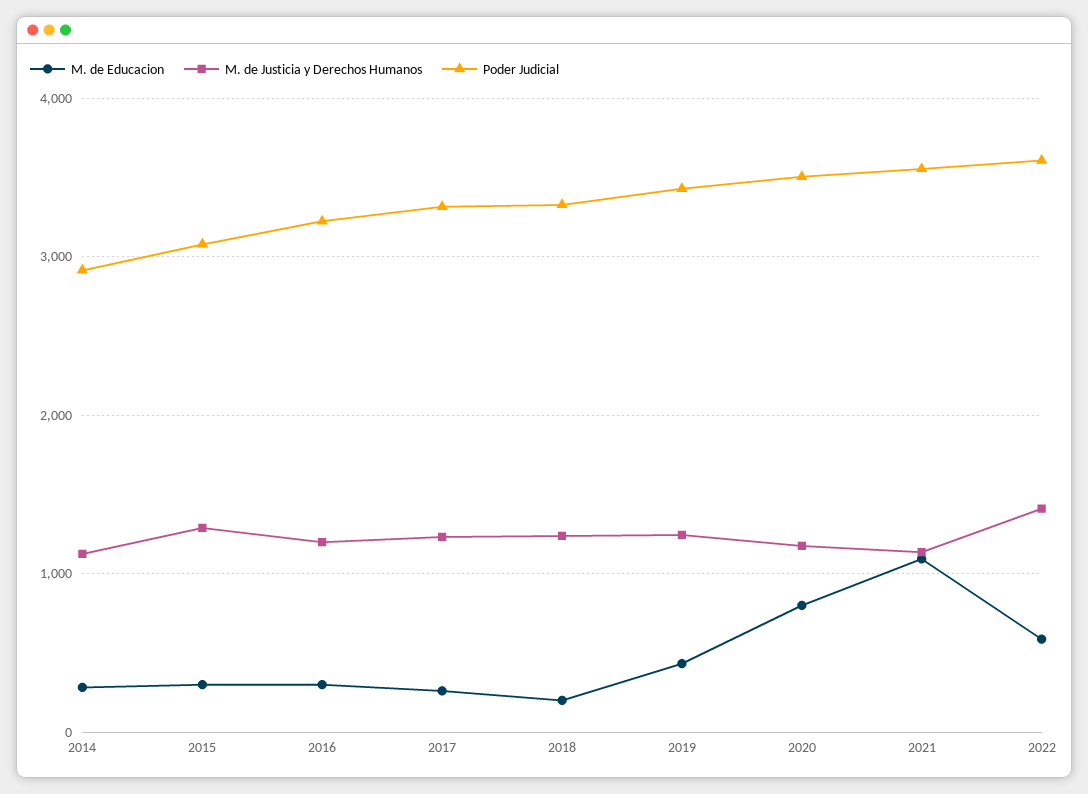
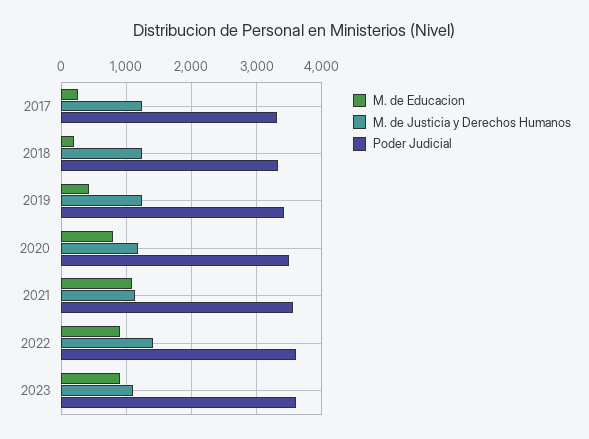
M. de Educacion, 2014: 300 -> none
M. de Justicia y Derechos Humanos, 2014: 1100 -> none
Poder Judicial, 2014: 2900 -> none
M. de Educacion, 2015: 300 -> none
M. de Justicia y Derechos Humanos, 2015: 1300 -> none
Poder Judicial, 2015: 3100 -> none
M. de Educacion, 2016: 300 -> none
M. de Justicia y Derechos Humanos, 2016: 1200 -> none
Poder Judicial, 2016: 3200 -> none
M. de Educacion, 2022: 600 -> 900
M. de Educacion, 2023: none -> 900
M. de Justicia y Derechos Humanos, 2023: none -> 1100
Poder Judicial, 2023: none -> 3600

